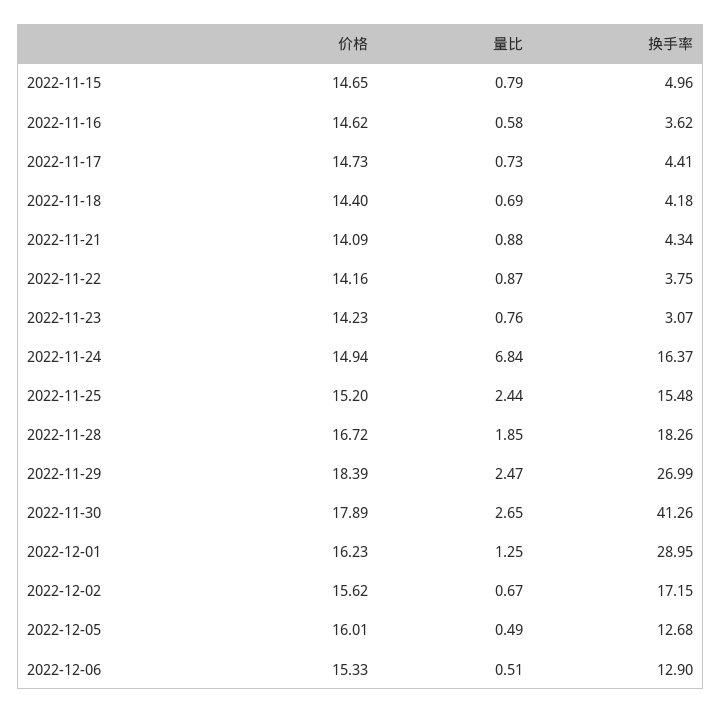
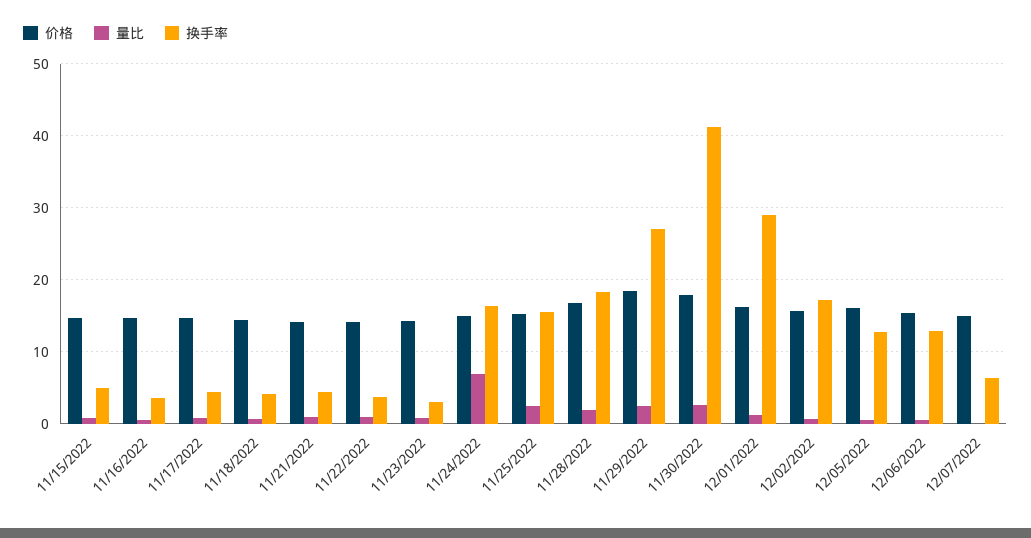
价格, 12/07/2022: none -> 15
量比, 12/07/2022: none -> 0
换手率, 12/07/2022: none -> 6

